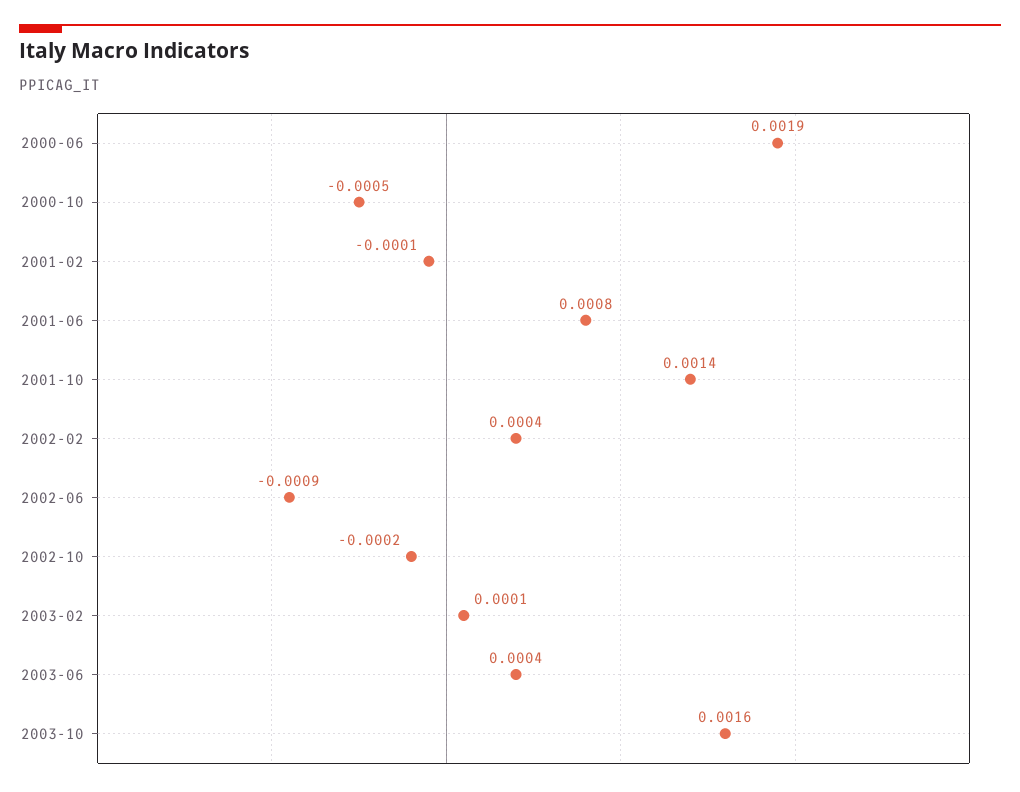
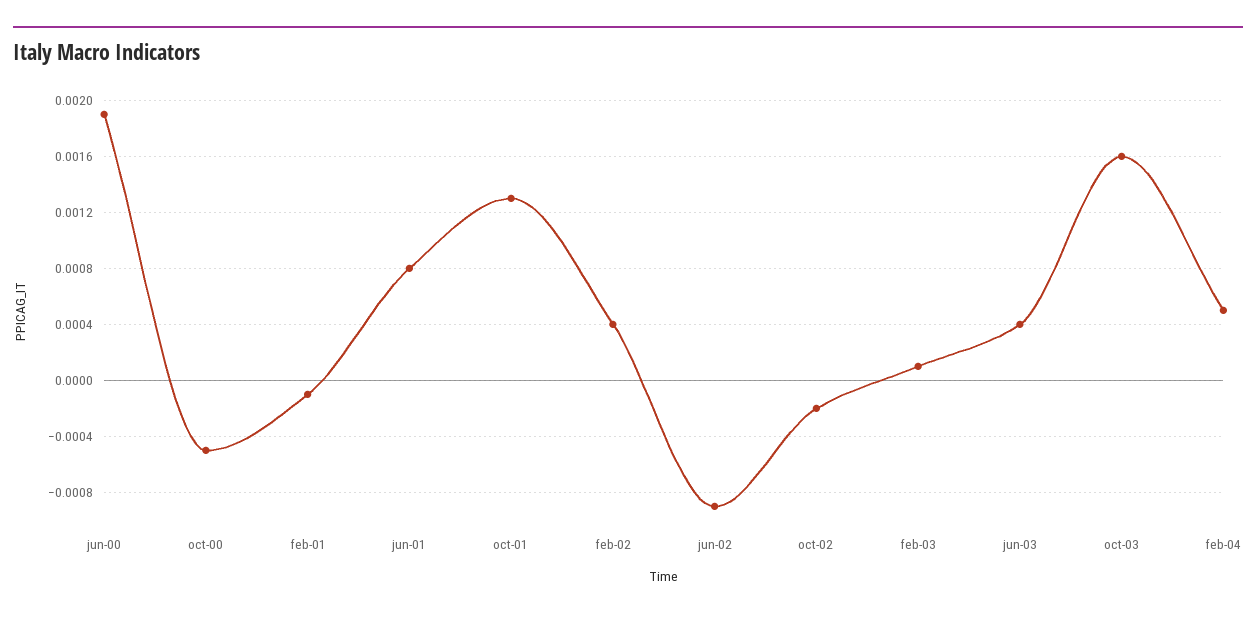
2001-10: 0.0014 -> 0.0013
feb-04: none -> 0.0005

